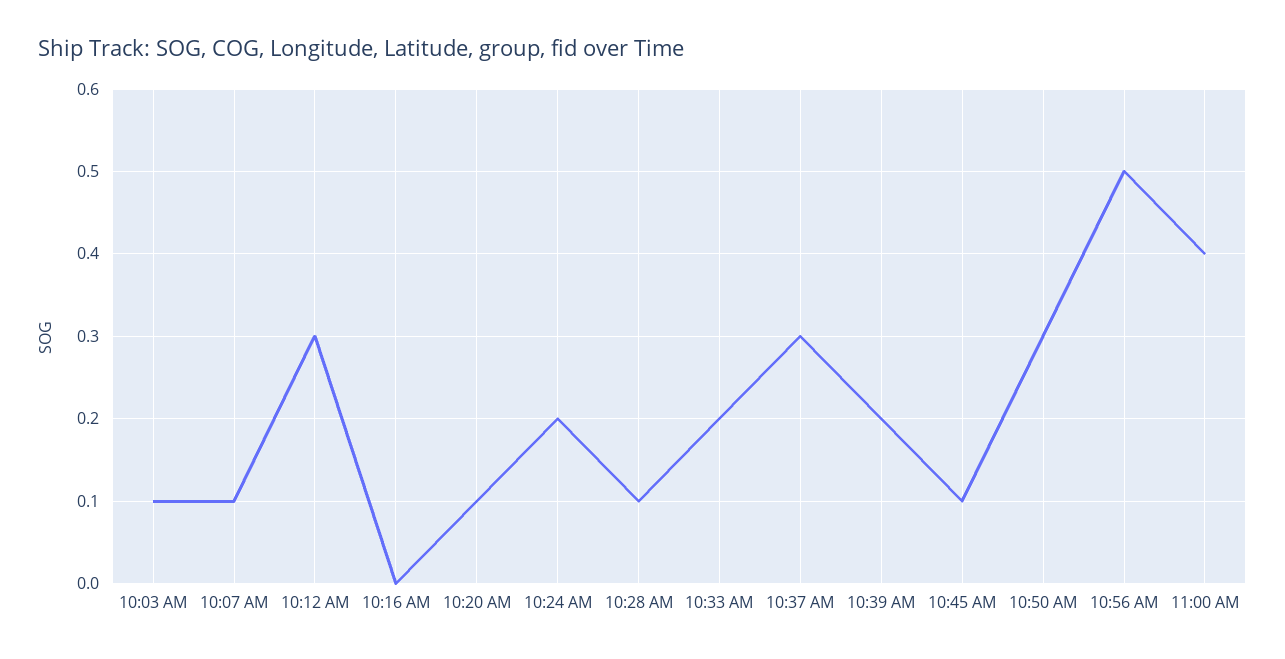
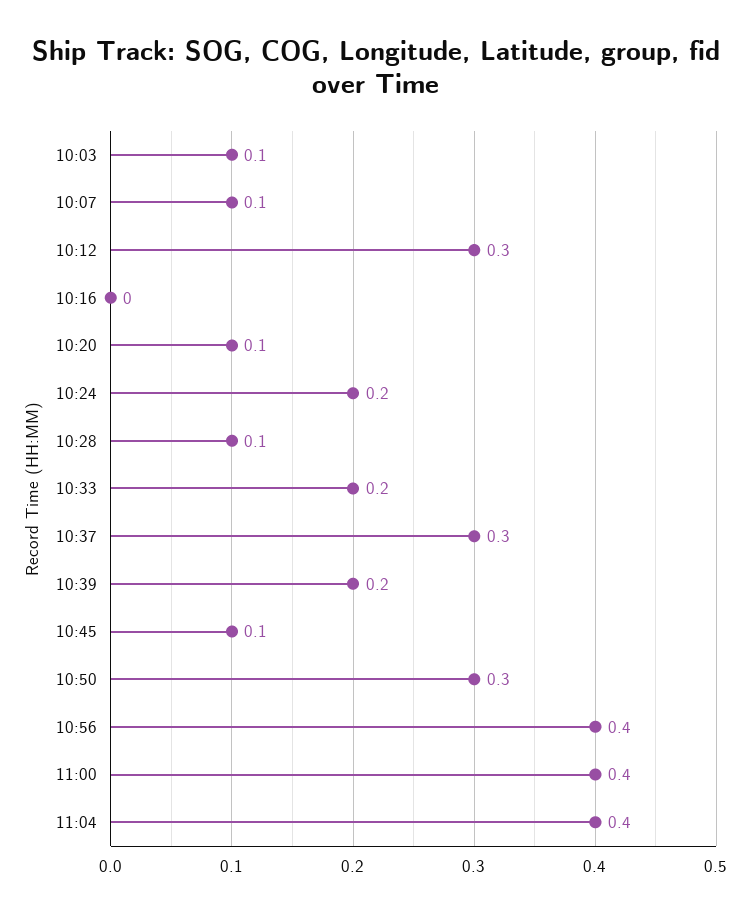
10:56 AM: 0.5 -> 0.4
11:04: none -> 0.4

